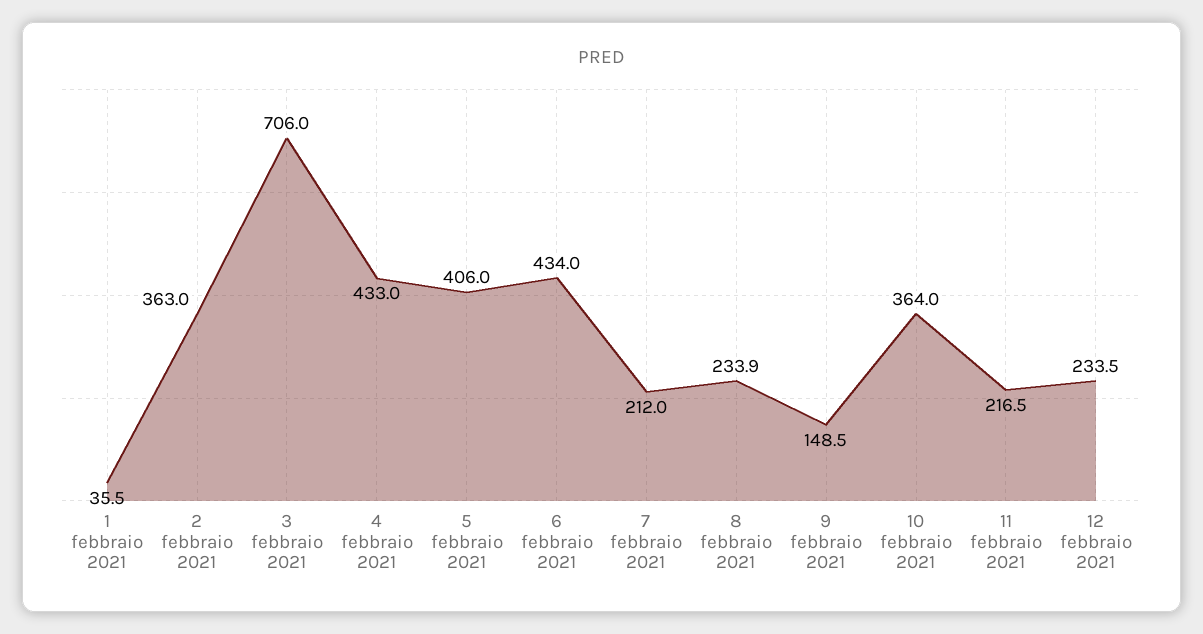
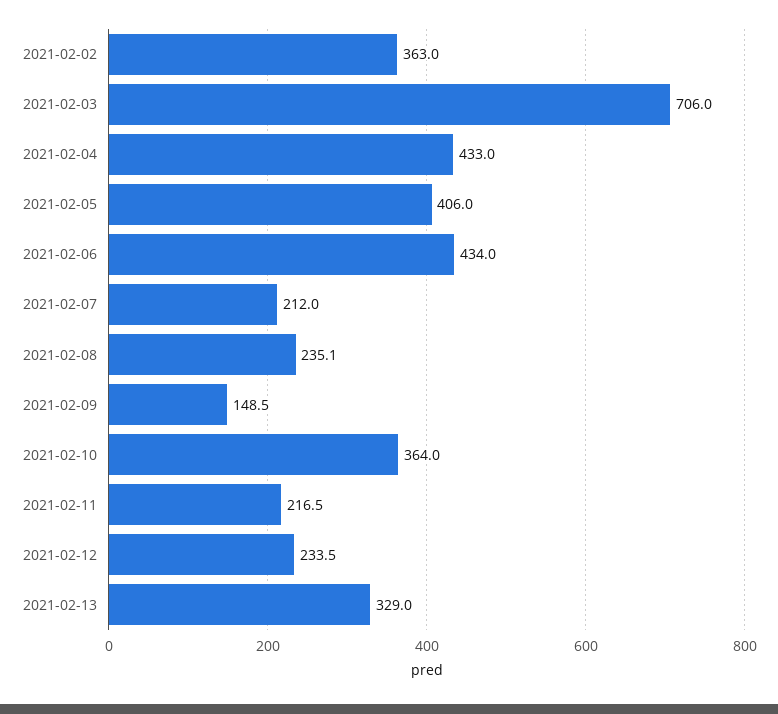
1 febbraio 2021: 35.5 -> none
8 febbraio 2021: 233.9 -> 235.1
2021-02-13: none -> 329

